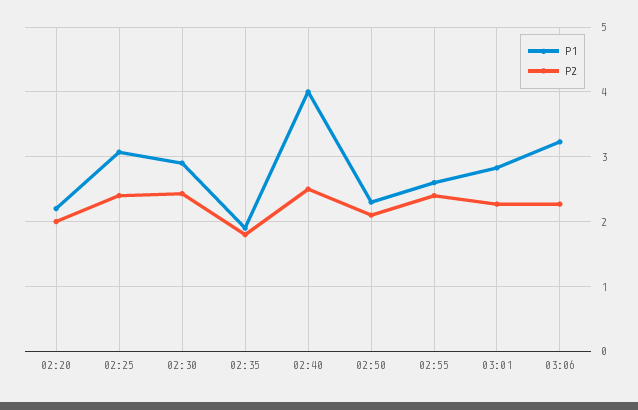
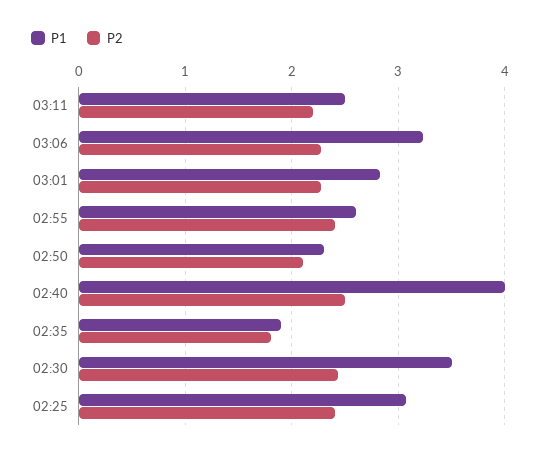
P1, 02:20: 2.2 -> none
P2, 02:20: 2 -> none
P1, 02:30: 2.9 -> 3.5
P1, 03:11: none -> 2.5
P2, 03:11: none -> 2.2

